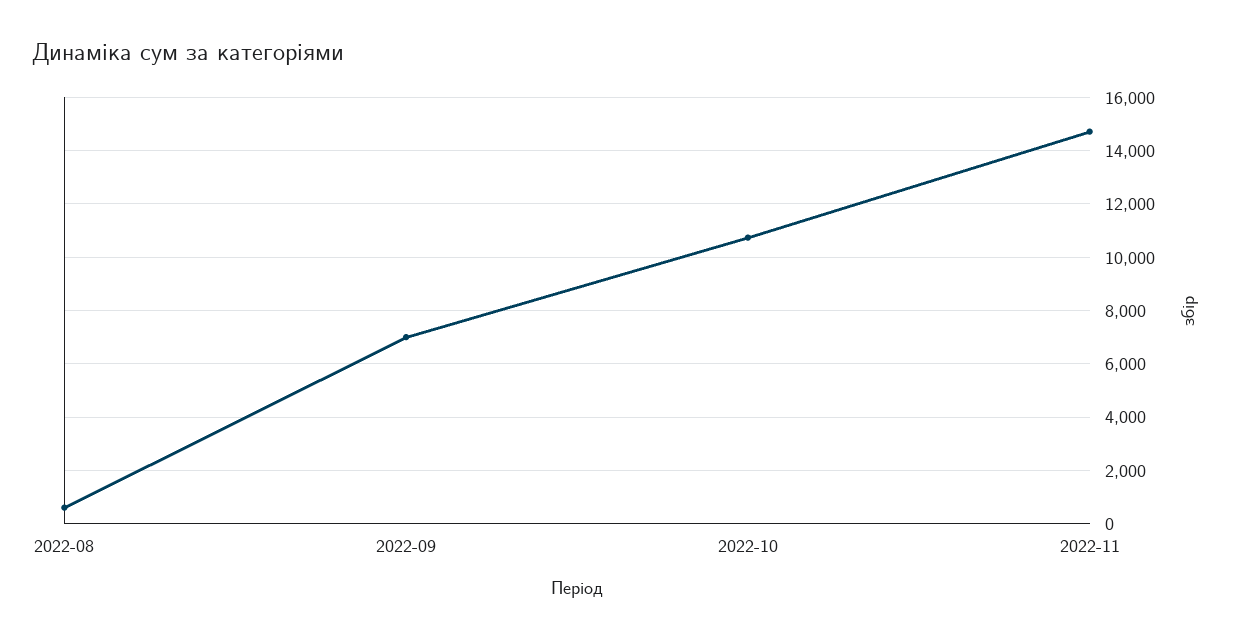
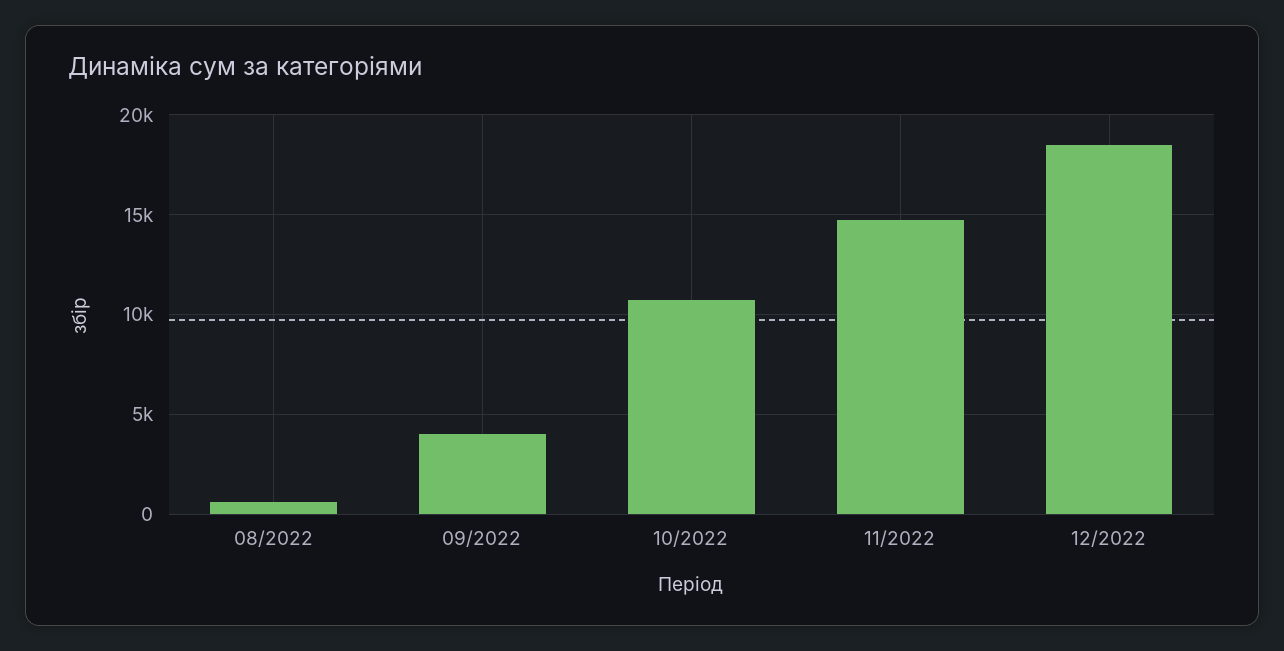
2022-09: 7000 -> 4000
12/2022: none -> 18500

